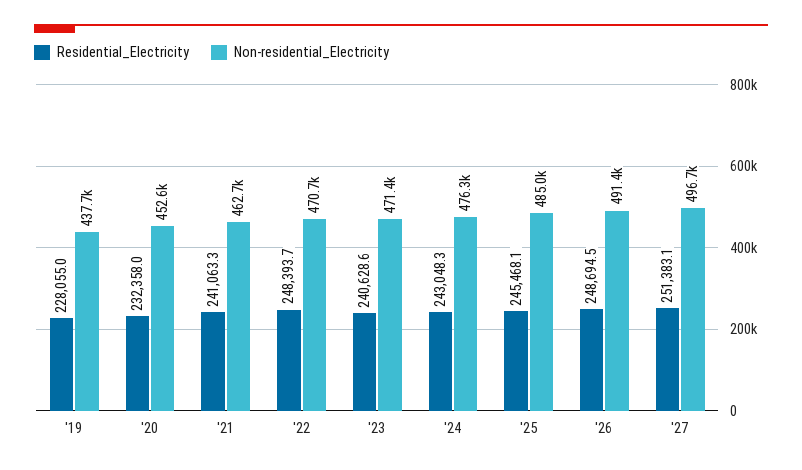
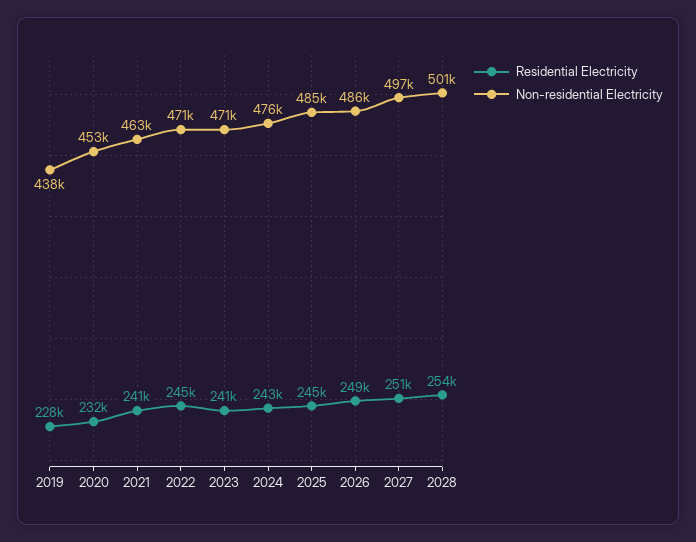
Residential_Electricity, '22: 248393.7 -> 245000
Non-residential_Electricity, '26: 491400 -> 486000
Residential_Electricity, 2028: none -> 254000
Non-residential_Electricity, 2028: none -> 501000

